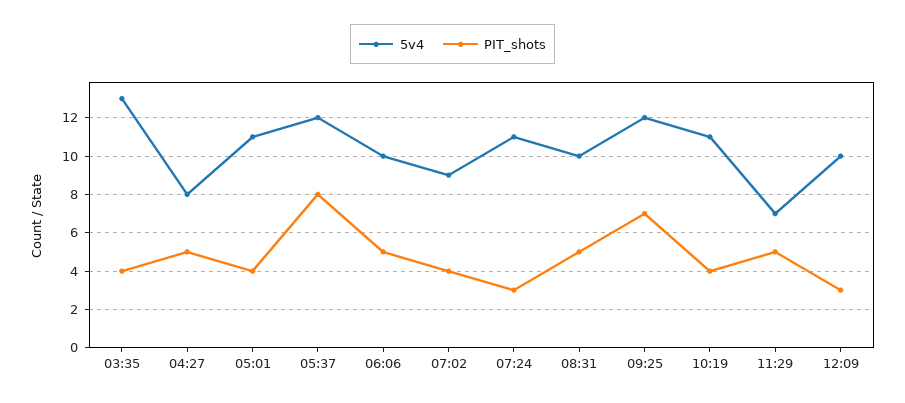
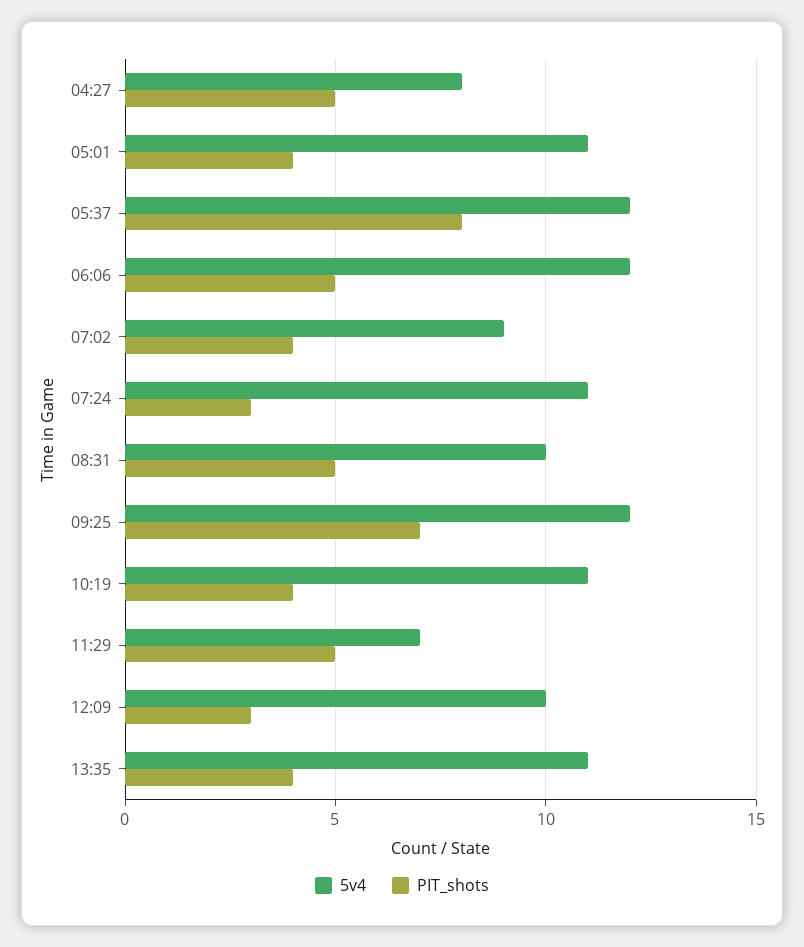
5v4, 03:35: 13 -> none
PIT_shots, 03:35: 4 -> none
5v4, 06:06: 10 -> 12
5v4, 13:35: none -> 11
PIT_shots, 13:35: none -> 4

